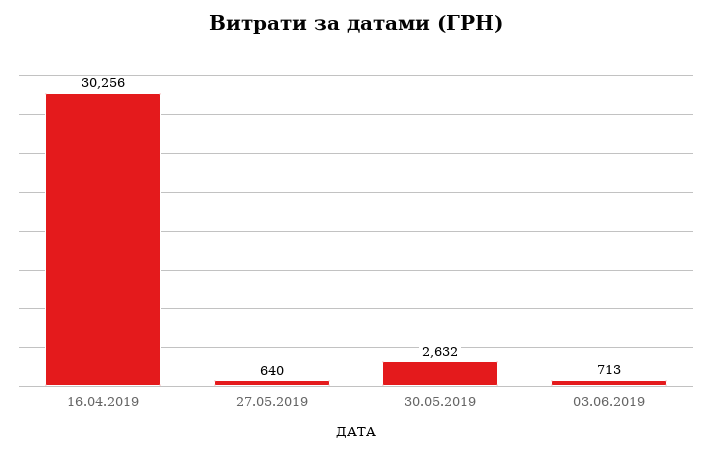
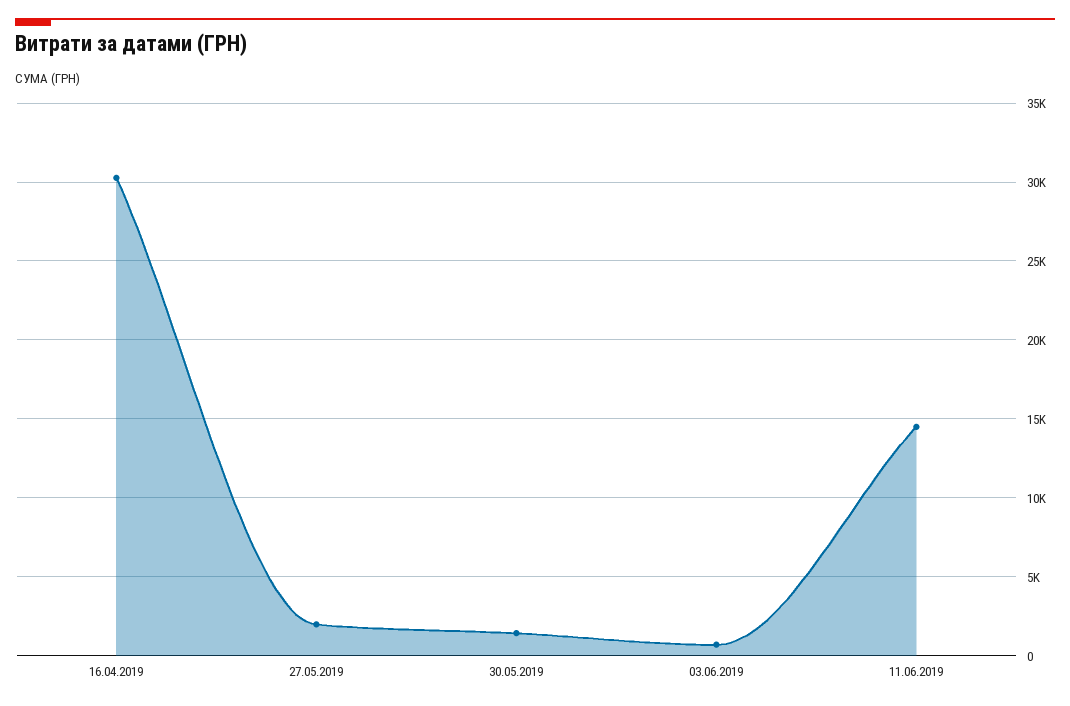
27.05.2019: 640 -> 2000
30.05.2019: 2632 -> 1500
11.06.2019: none -> 14500

